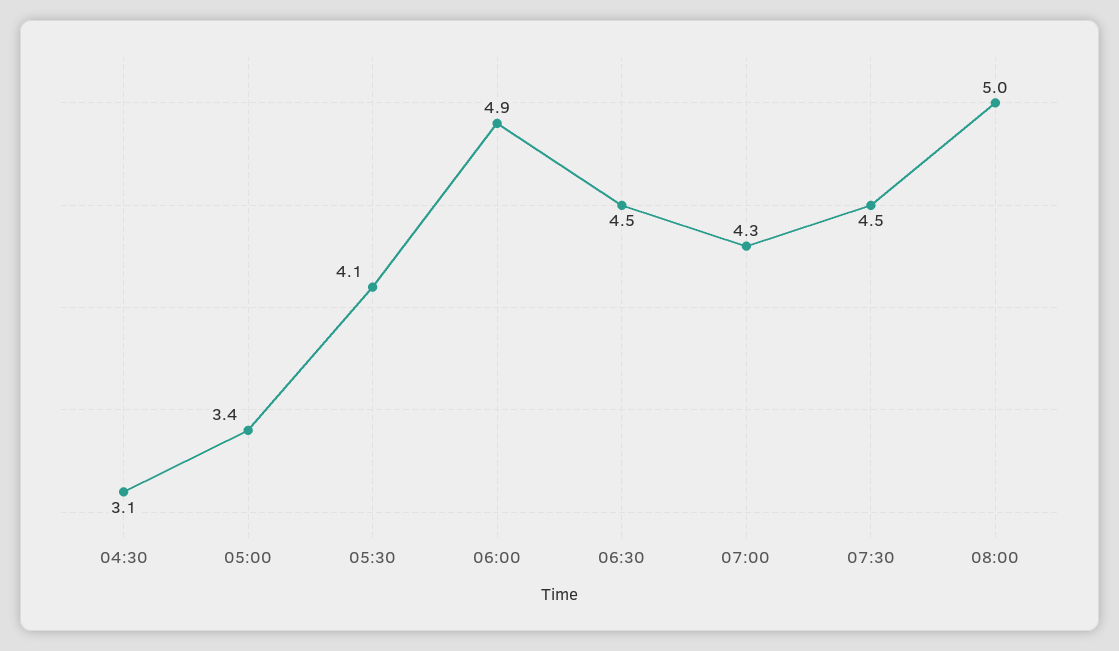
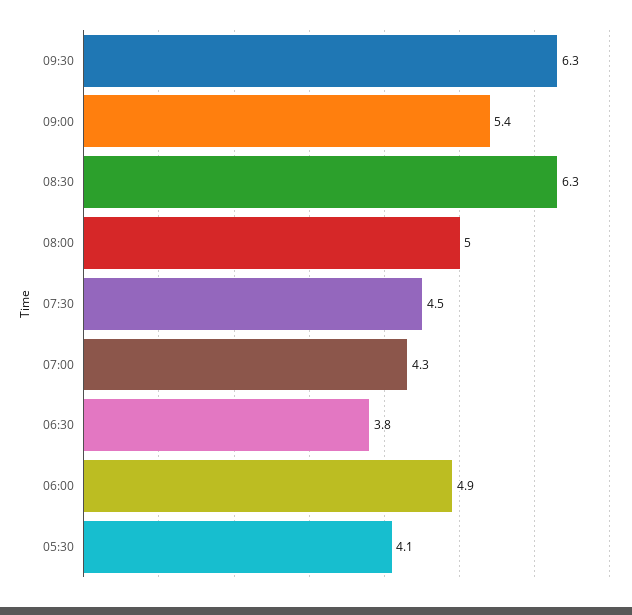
04:30: 3.1 -> none
05:00: 3.4 -> none
06:30: 4.5 -> 3.8
09:30: none -> 6.3
09:00: none -> 5.4
08:30: none -> 6.3

